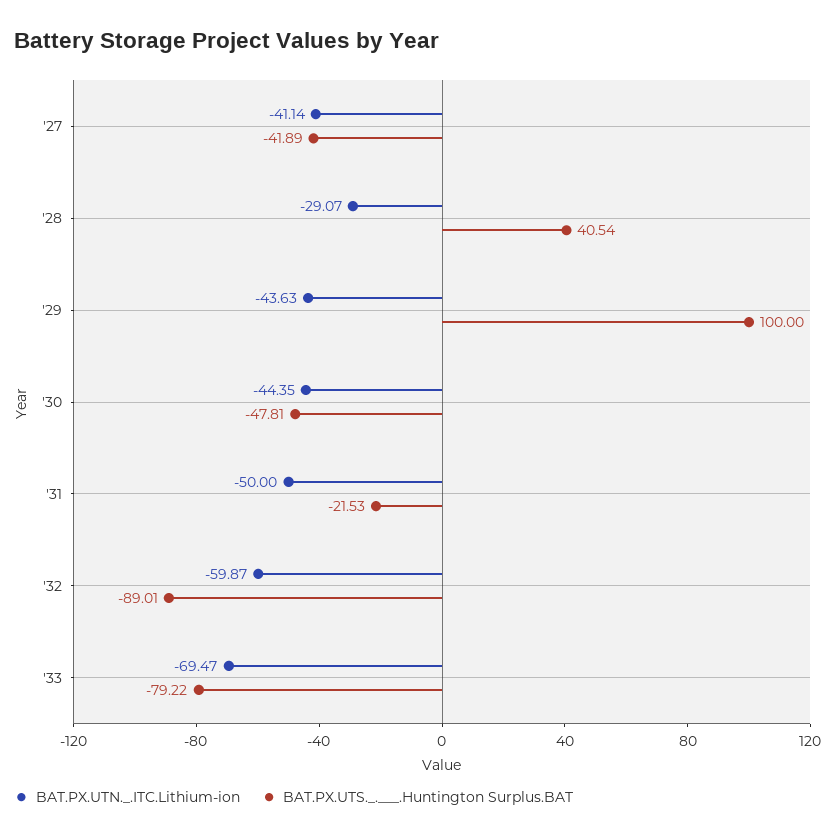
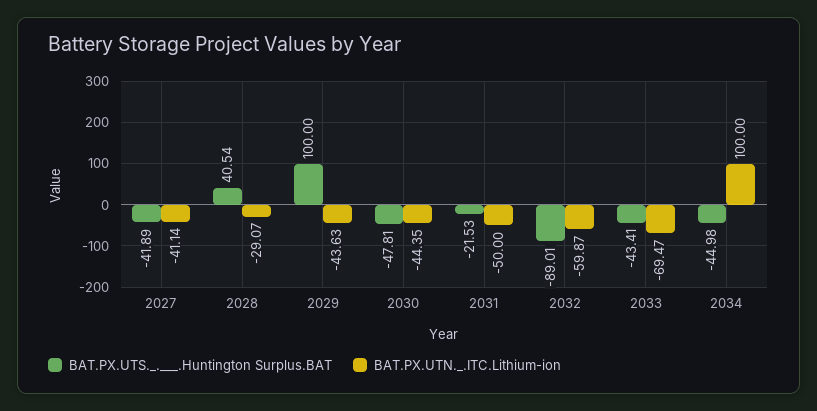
BAT.PX.UTS._.___.Huntington Surplus.BAT, '33: -79.22 -> -43.41
BAT.PX.UTS._.___.Huntington Surplus.BAT, 2034: none -> -44.98
BAT.PX.UTN._.ITC.Lithium-ion, 2034: none -> 100

